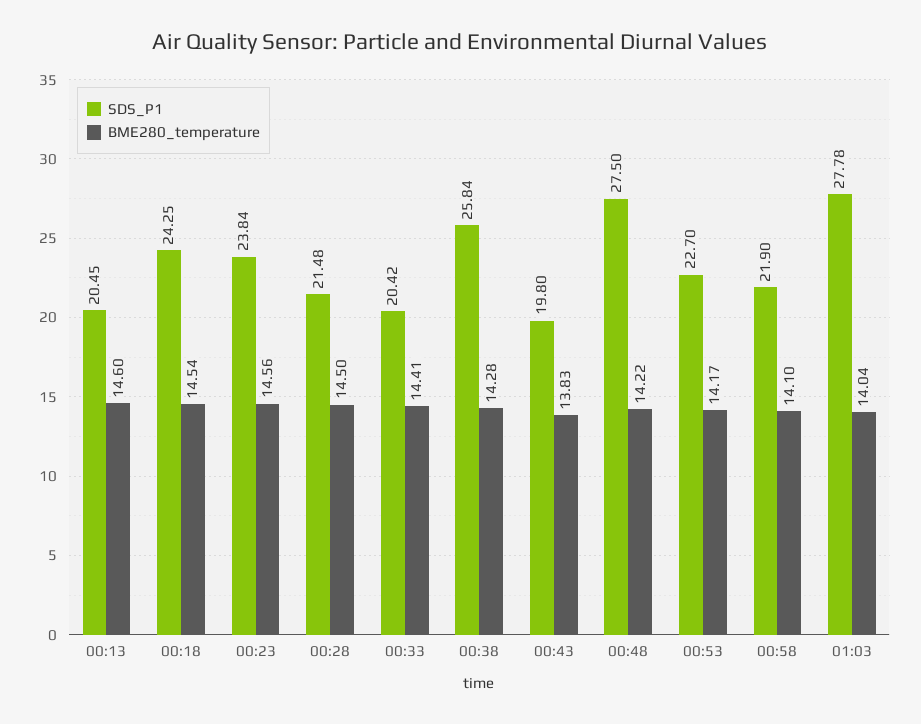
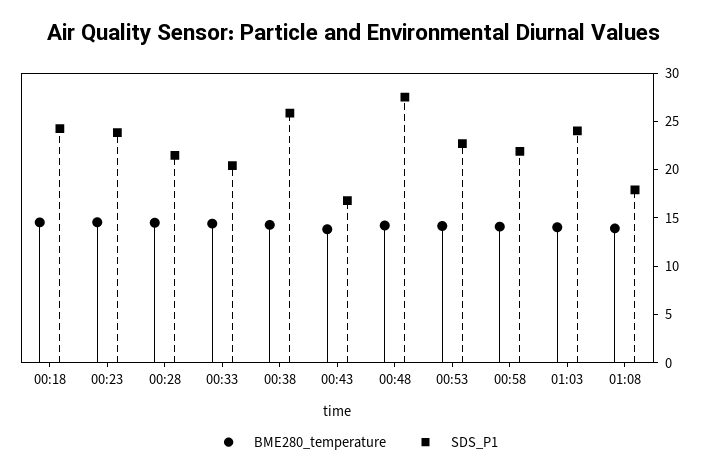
SDS_P1, 00:13: 20.45 -> none
BME280_temperature, 00:13: 14.6 -> none
SDS_P1, 00:43: 19.8 -> 17
SDS_P1, 01:03: 27.78 -> 24
BME280_temperature, 01:08: none -> 14
SDS_P1, 01:08: none -> 18

